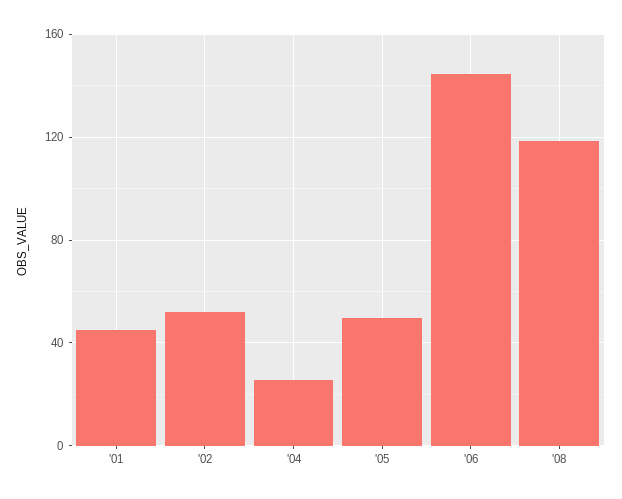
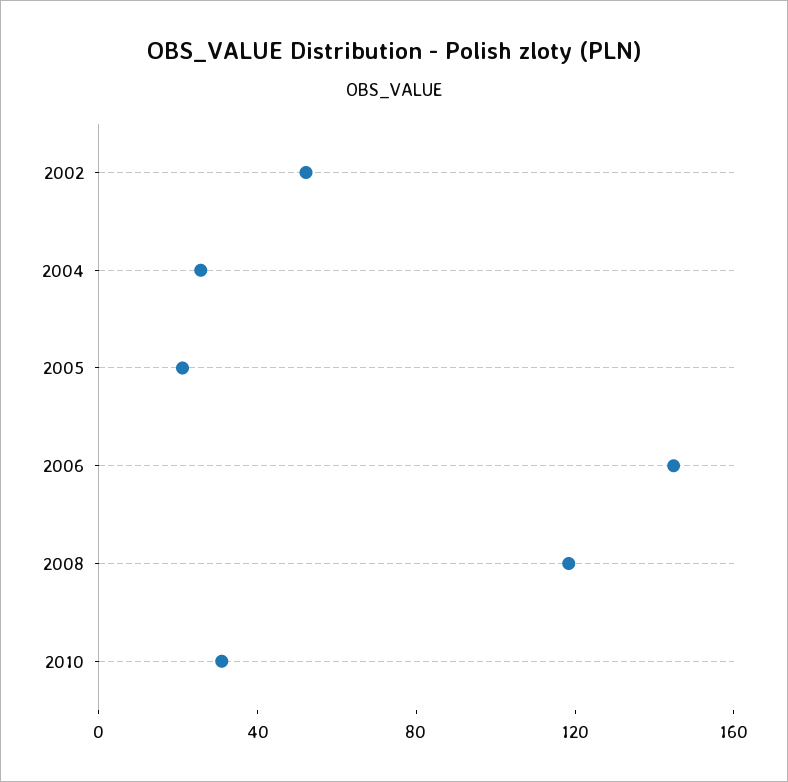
'01: 45 -> none
'05: 50 -> 20
2010: none -> 30

